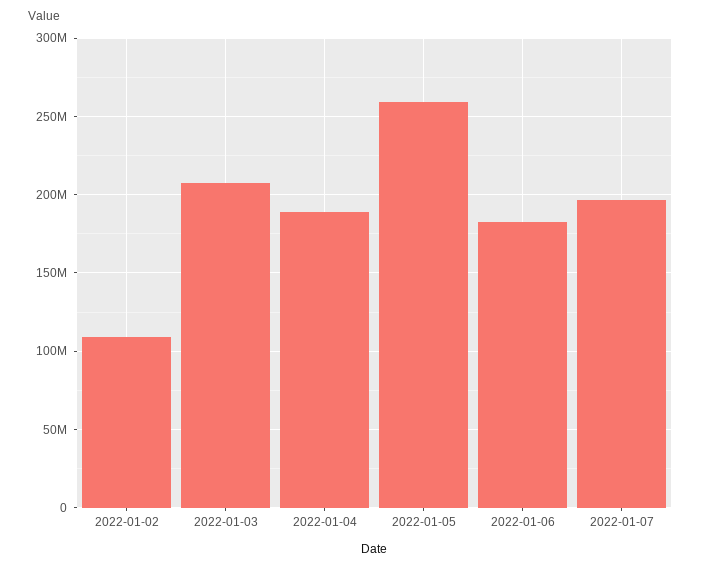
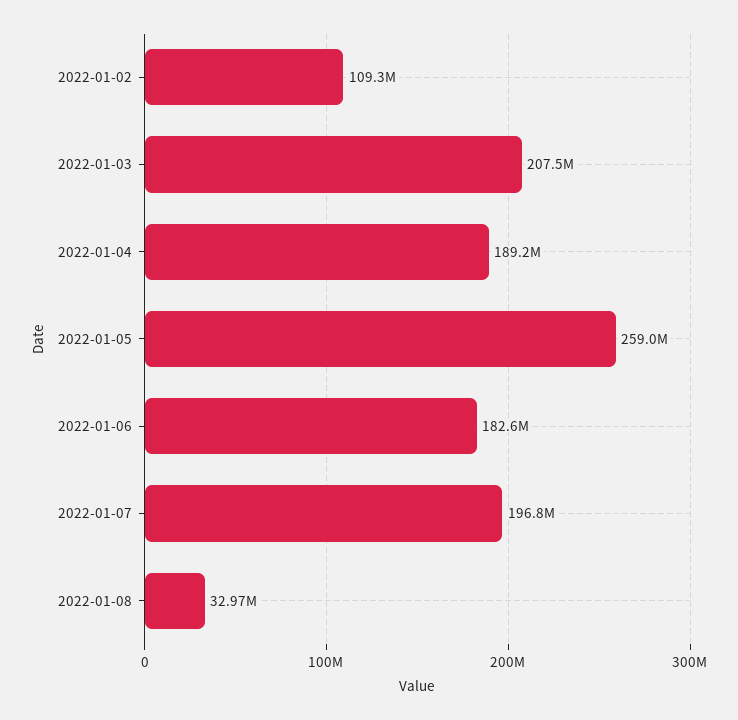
2022-01-08: none -> 32970000

